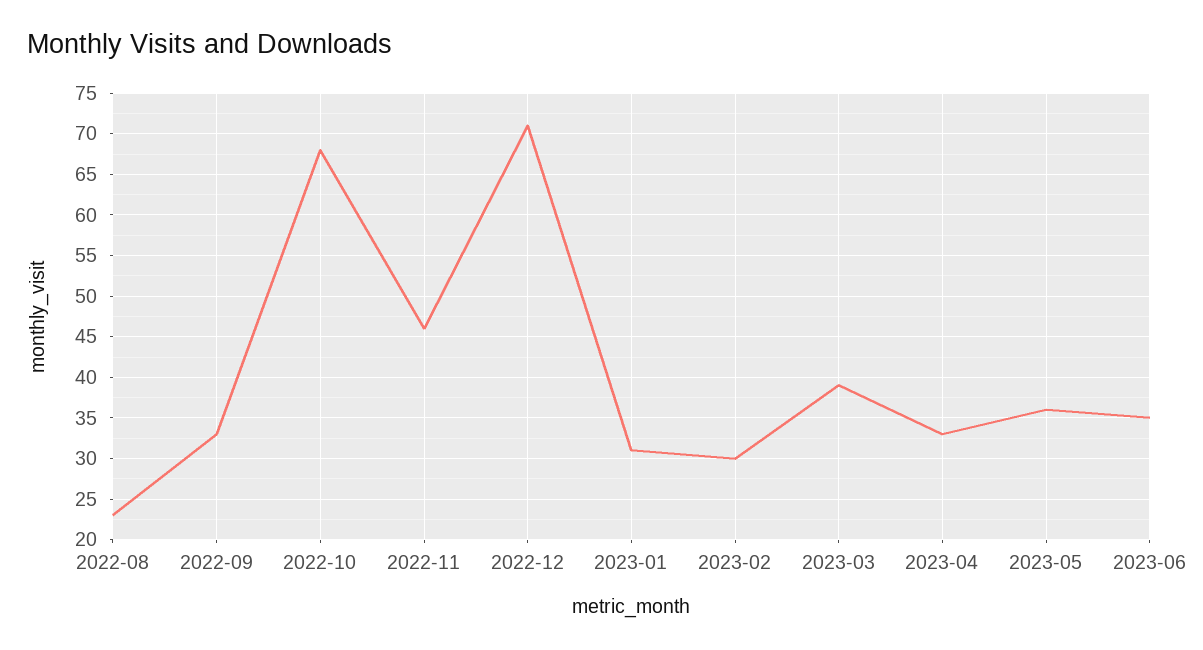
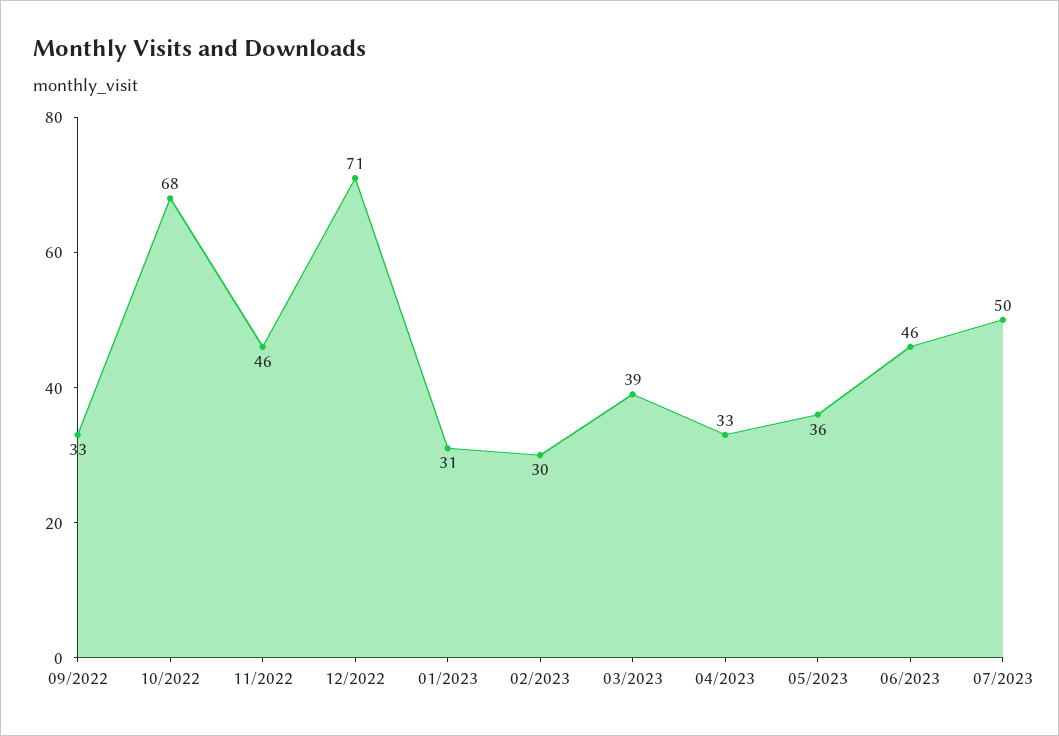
2022-08: 23 -> none
2023-06: 35 -> 46
07/2023: none -> 50

